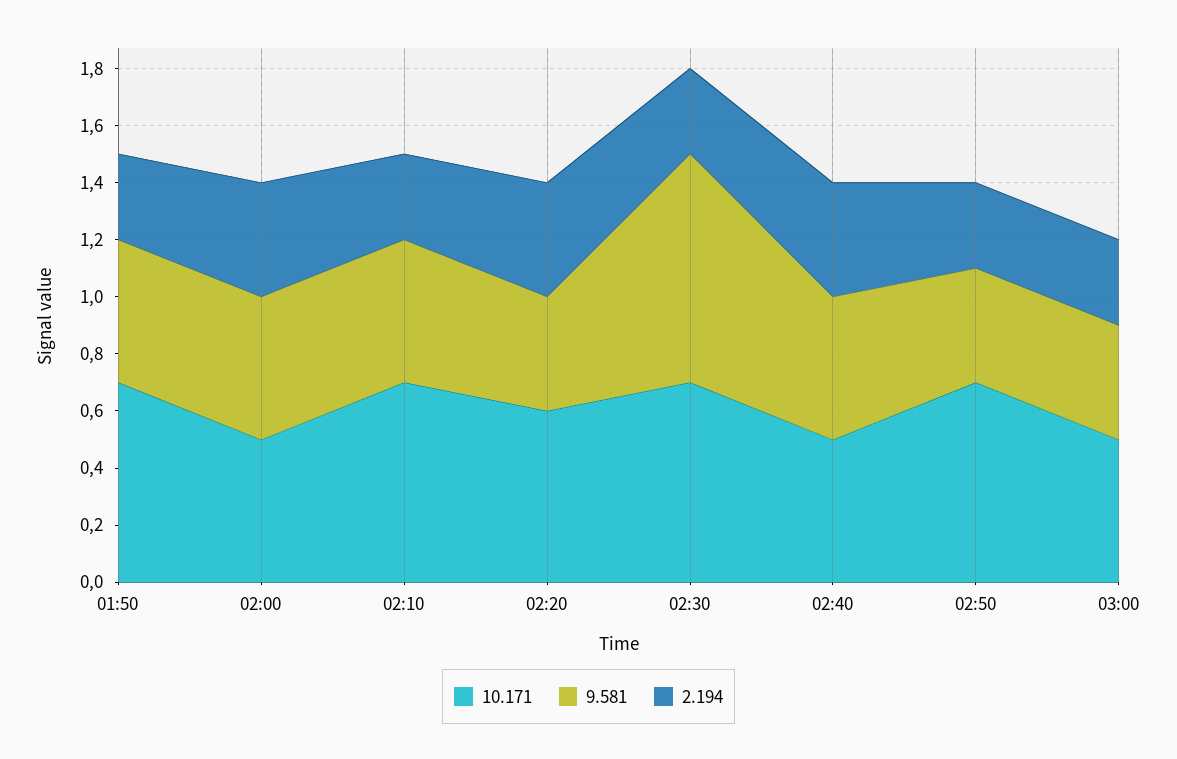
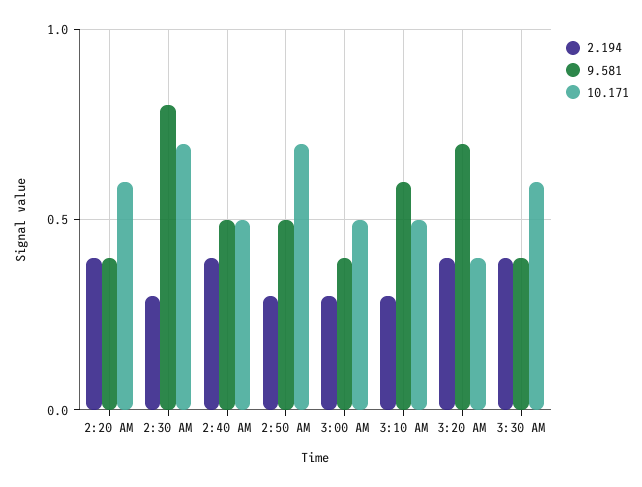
10.171, 01:50: 0.7 -> none
9.581, 01:50: 0.5 -> none
2.194, 01:50: 0.3 -> none
10.171, 02:00: 0.5 -> none
9.581, 02:00: 0.5 -> none
2.194, 02:00: 0.4 -> none
10.171, 02:10: 0.7 -> none
9.581, 02:10: 0.5 -> none
2.194, 02:10: 0.3 -> none
9.581, 02:50: 0.4 -> 0.5
2.194, 3:10 AM: none -> 0.3
9.581, 3:10 AM: none -> 0.6
10.171, 3:10 AM: none -> 0.5
2.194, 3:20 AM: none -> 0.4
9.581, 3:20 AM: none -> 0.7
10.171, 3:20 AM: none -> 0.4
2.194, 3:30 AM: none -> 0.4
9.581, 3:30 AM: none -> 0.4
10.171, 3:30 AM: none -> 0.6

